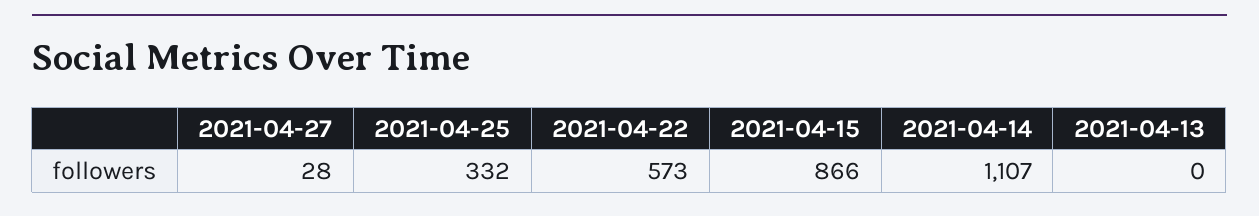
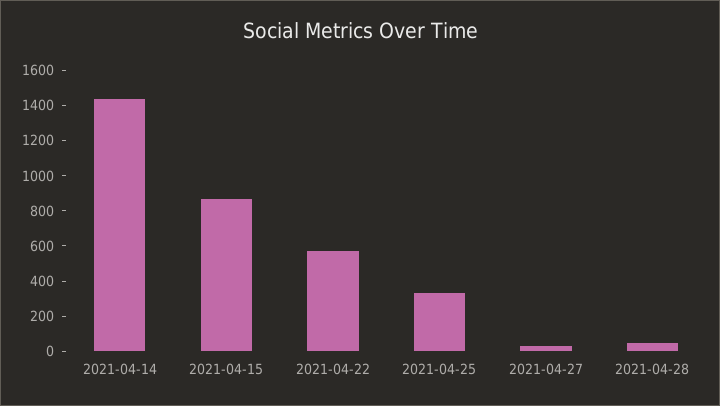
2021-04-14: 1107 -> 1450
2021-04-13: 0 -> none
2021-04-28: none -> 50

